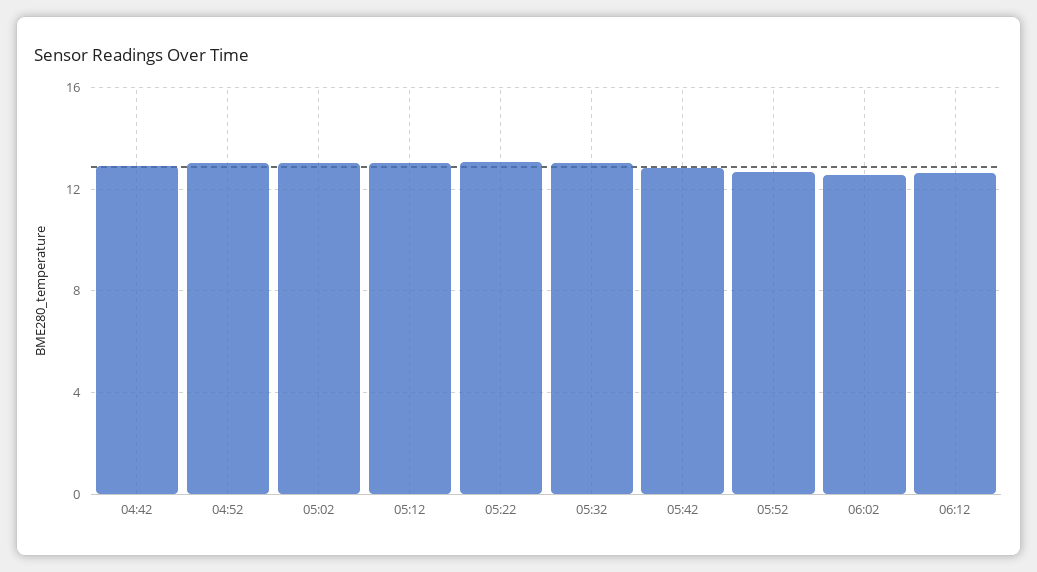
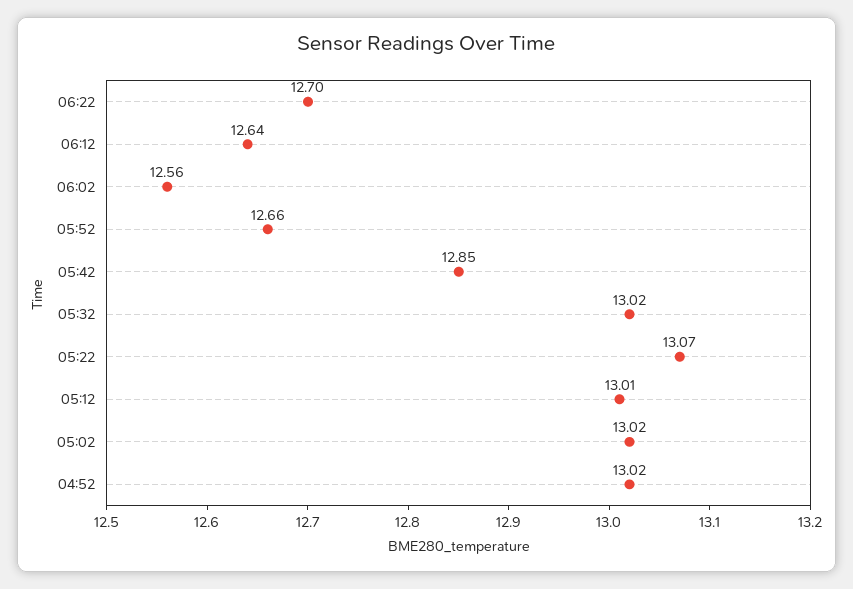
04:42: 13 -> none
06:22: none -> 12.7

